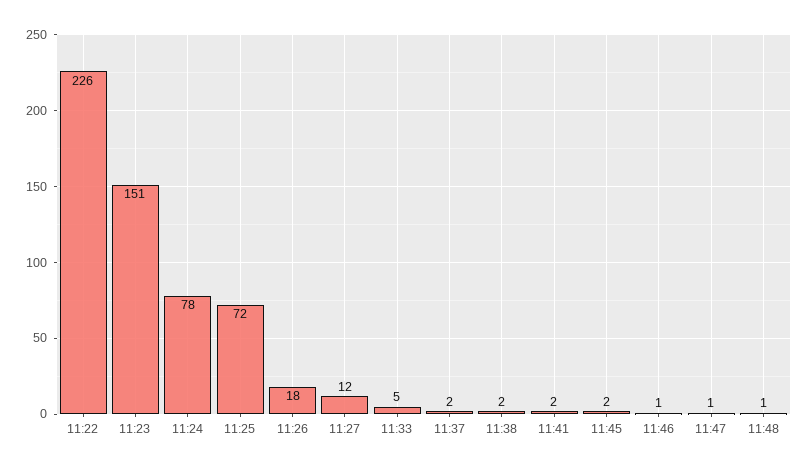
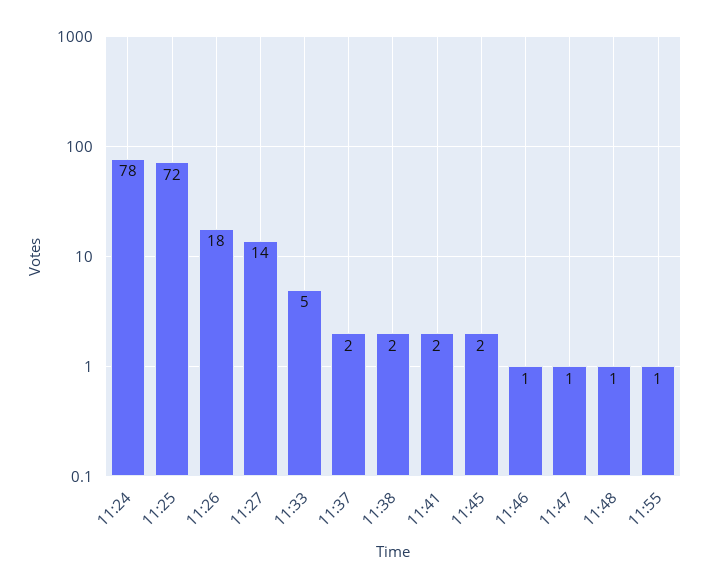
11:22: 226 -> none
11:23: 151 -> none
11:27: 12 -> 14
11:55: none -> 1

